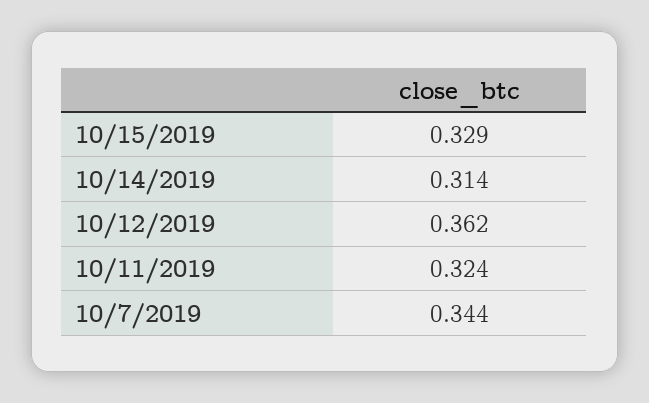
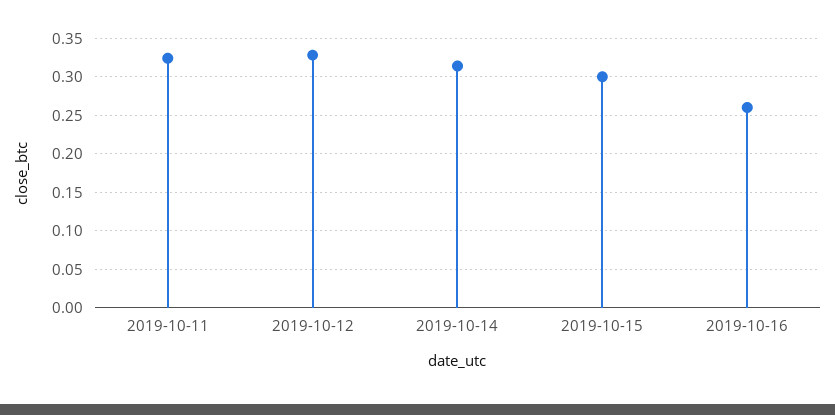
10/15/2019: 0.329 -> 0.3
10/12/2019: 0.362 -> 0.33
10/7/2019: 0.344 -> none
2019-10-16: none -> 0.26

